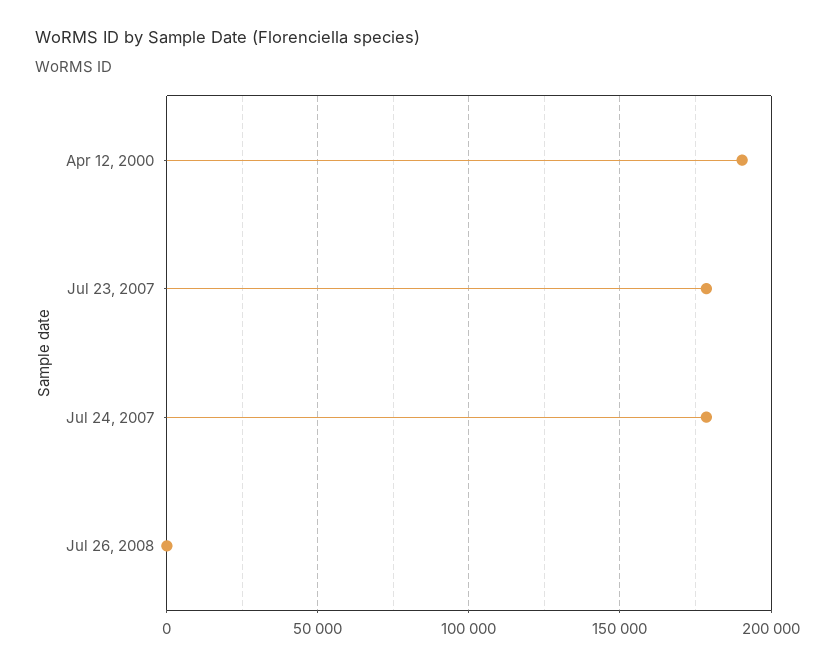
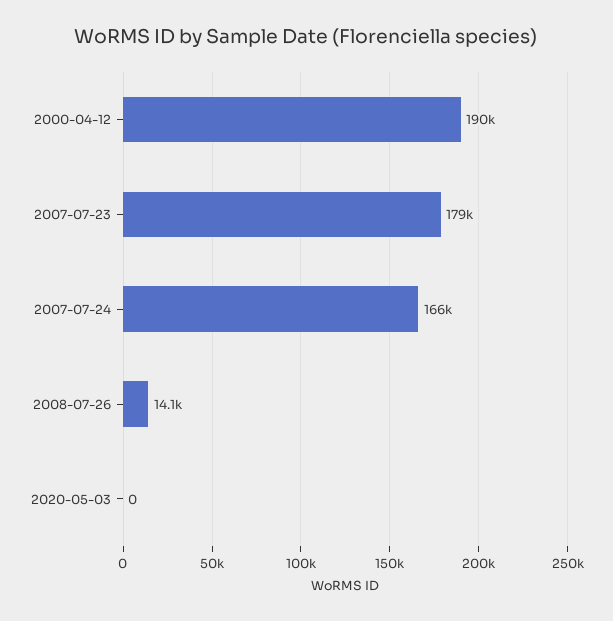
Jul 24, 2007: 180000 -> 166000
Jul 26, 2008: 0 -> 14100
2020-05-03: none -> 0

